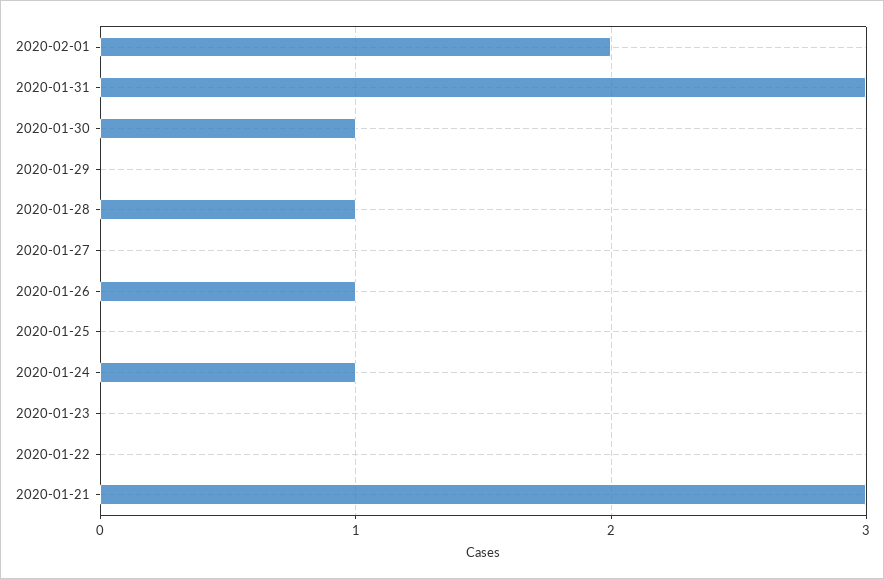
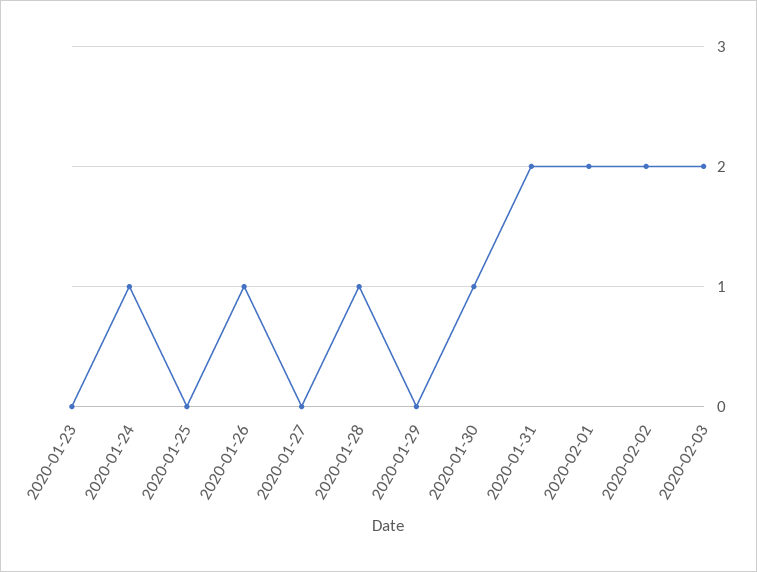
2020-01-31: 3 -> 2
2020-01-22: 0 -> none
2020-01-21: 3 -> none
2020-02-02: none -> 2
2020-02-03: none -> 2

